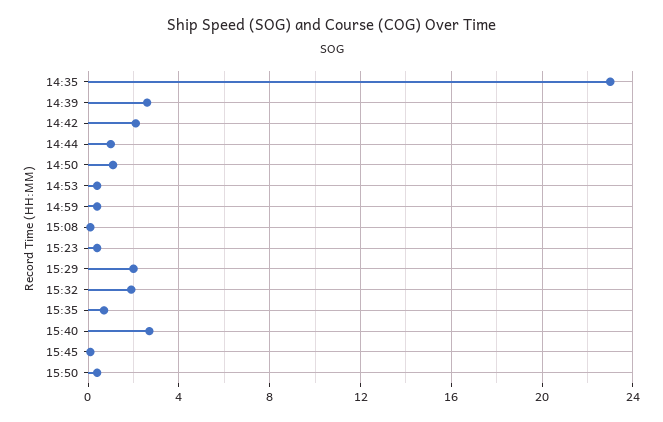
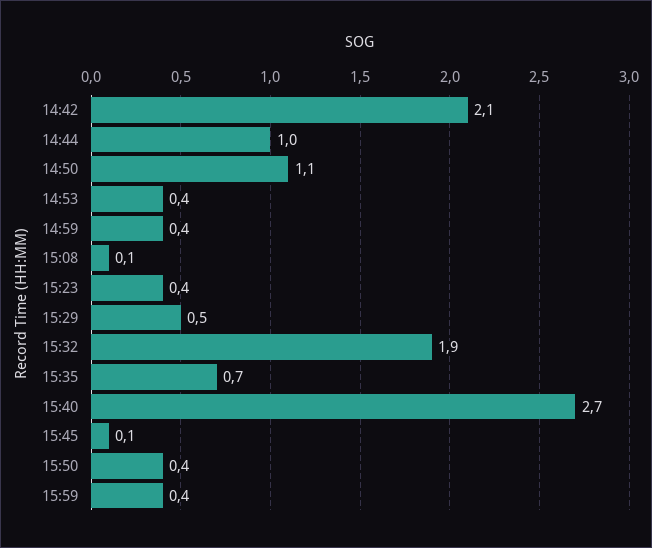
14:35: 23 -> none
14:39: 2.5 -> none
15:29: 2 -> 0.5
15:59: none -> 0.4

